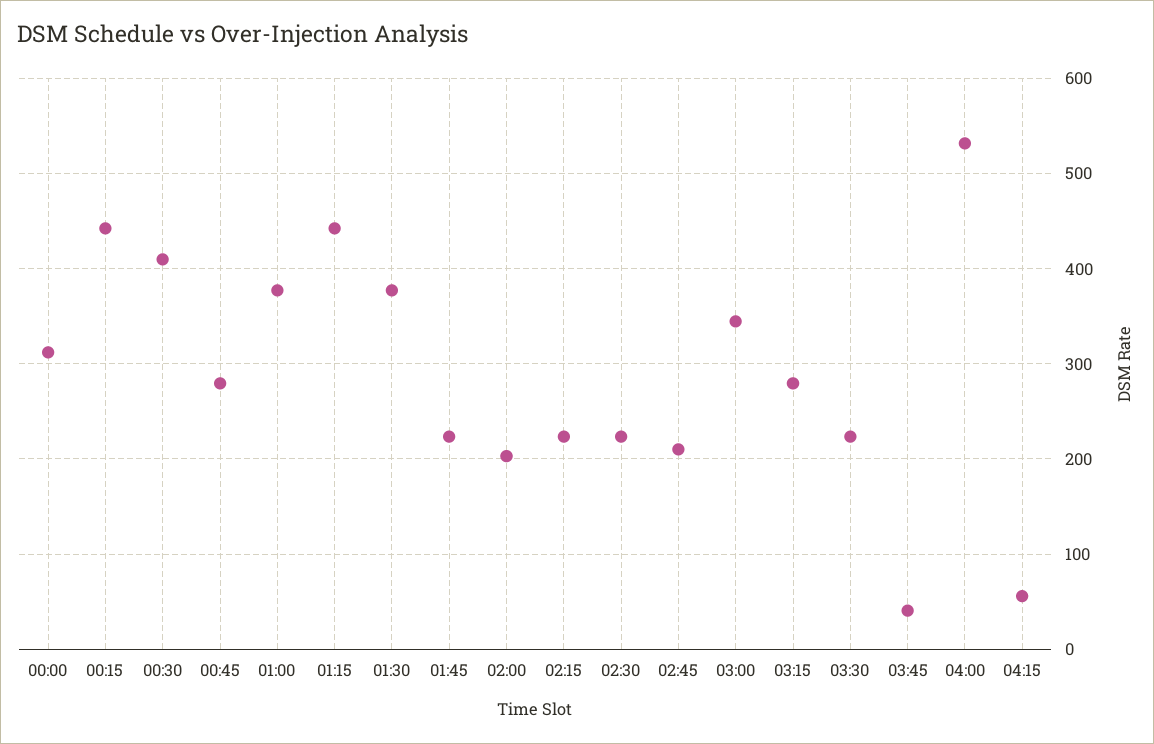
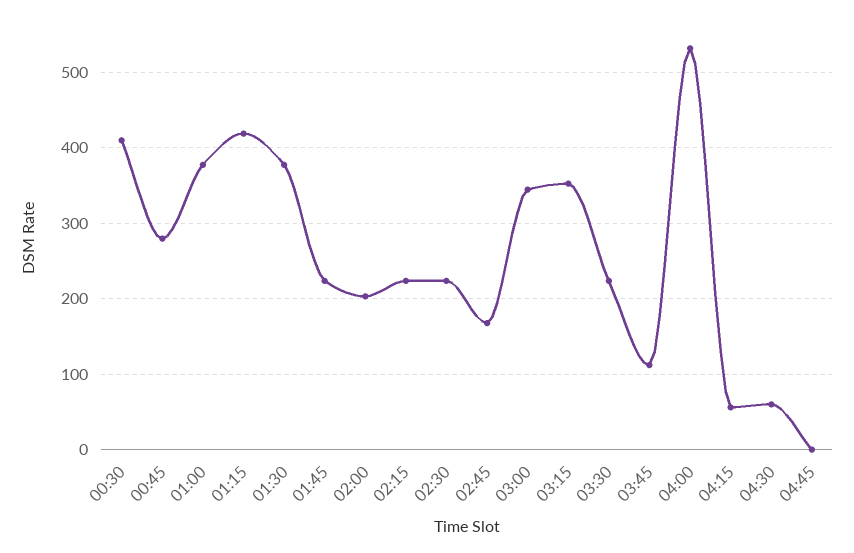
00:00: 310 -> none
00:15: 440 -> none
01:15: 440 -> 420
02:45: 210 -> 170
03:15: 280 -> 350
03:45: 40 -> 110
04:30: none -> 60
04:45: none -> 0

